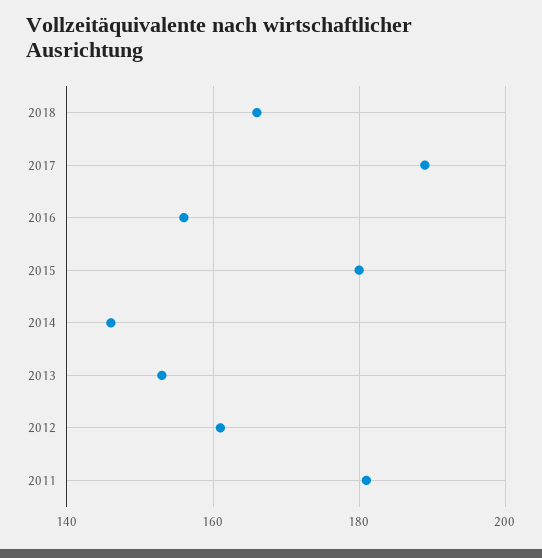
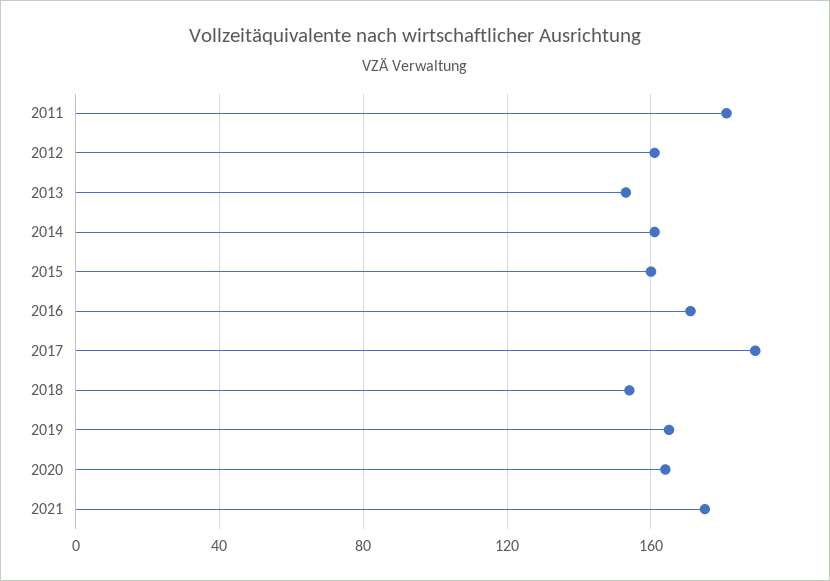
2018: 165 -> 155
2016: 155 -> 170
2015: 180 -> 160
2014: 145 -> 160
2019: none -> 165
2020: none -> 165
2021: none -> 175

